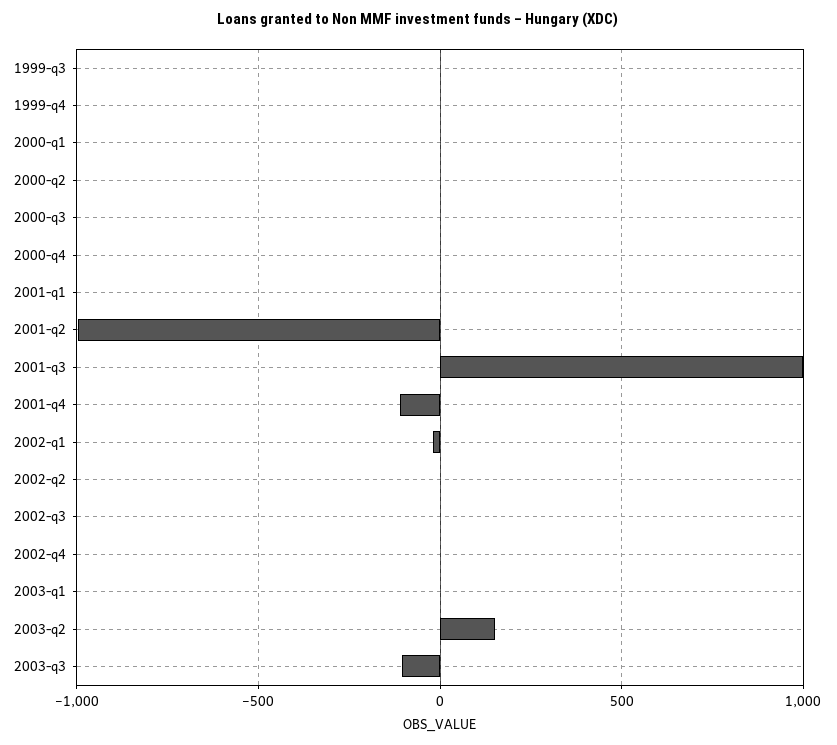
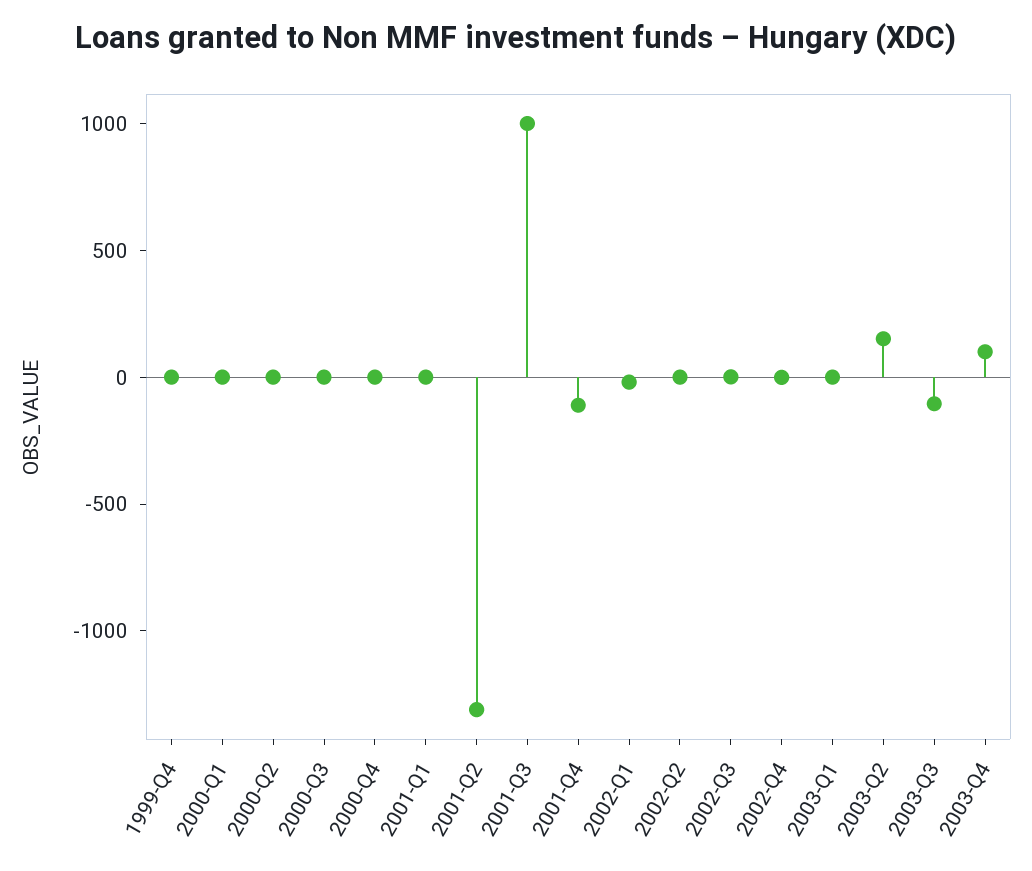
1999-q3: 0 -> none
2001-q2: -1000 -> -1300
2003-Q4: none -> 100

